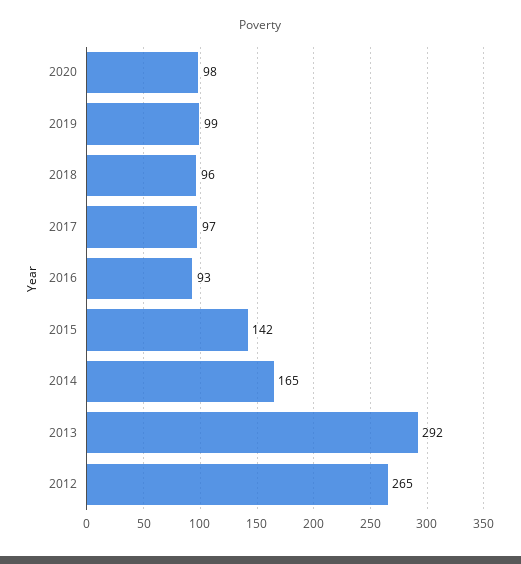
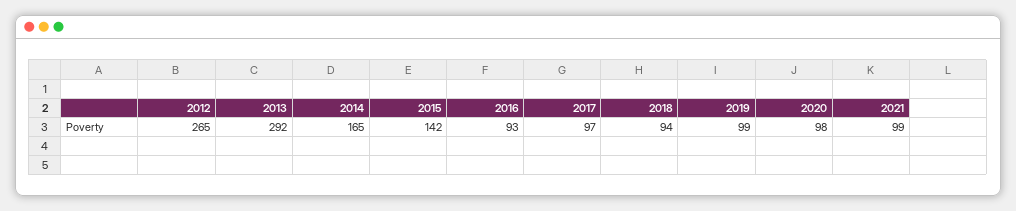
2018: 96 -> 94
2021: none -> 99

